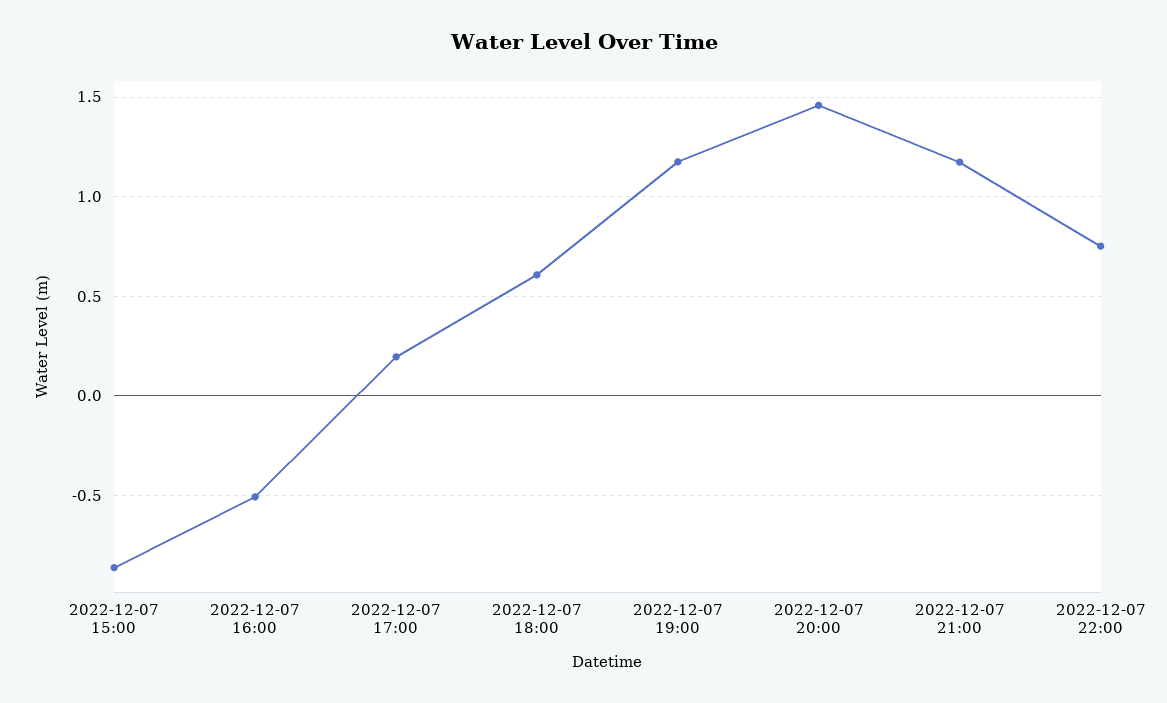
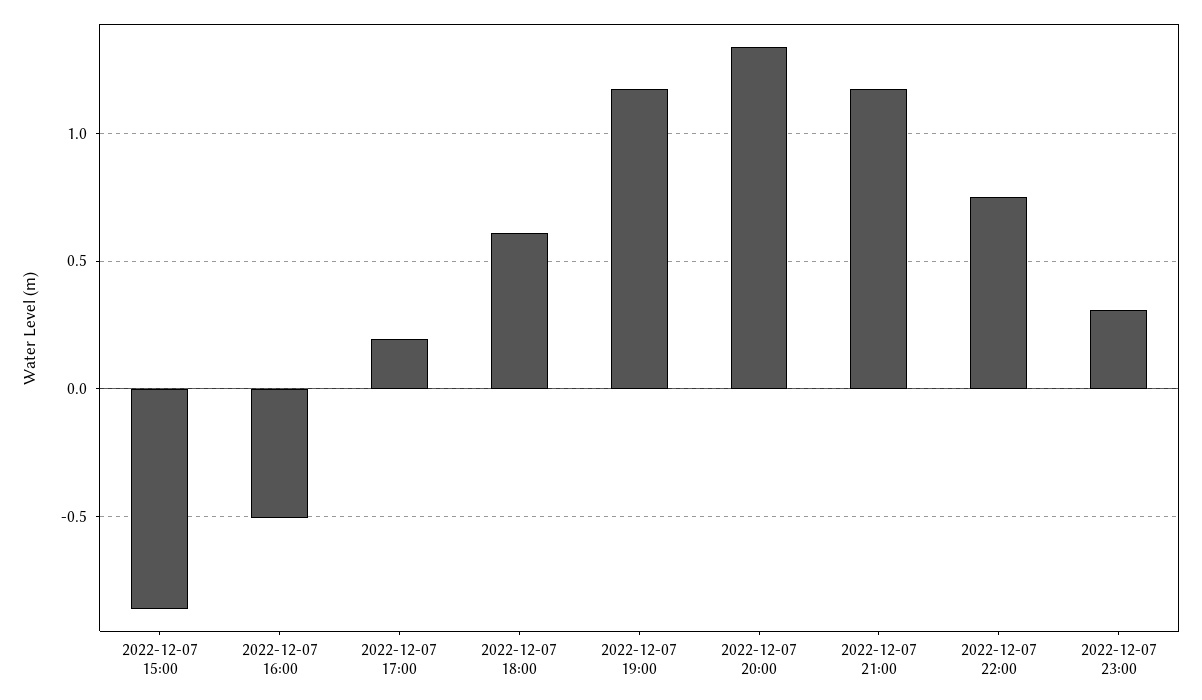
2022-12-07 20:00: 1.45 -> 1.35
2022-12-07 23:00: none -> 0.3

